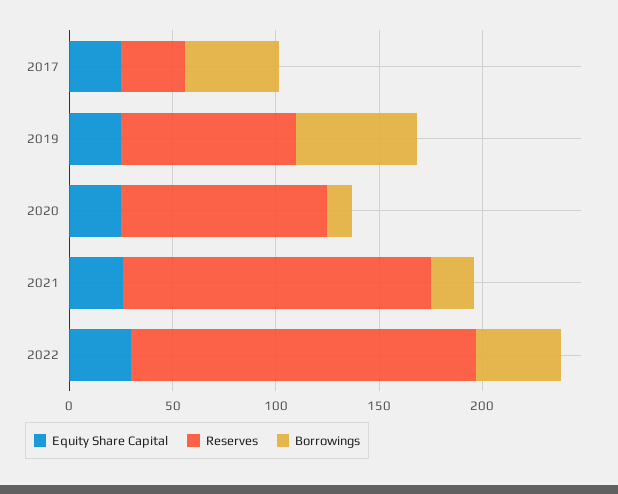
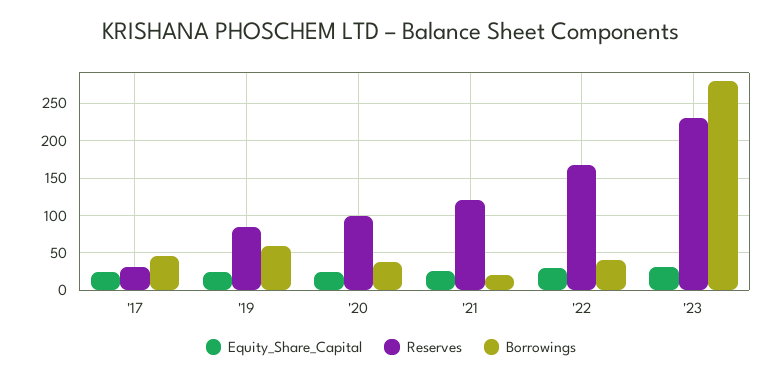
Borrowings, 2020: 10 -> 40
Reserves, 2021: 150 -> 120
Equity Share Capital, '23: none -> 30
Reserves, '23: none -> 230
Borrowings, '23: none -> 280

